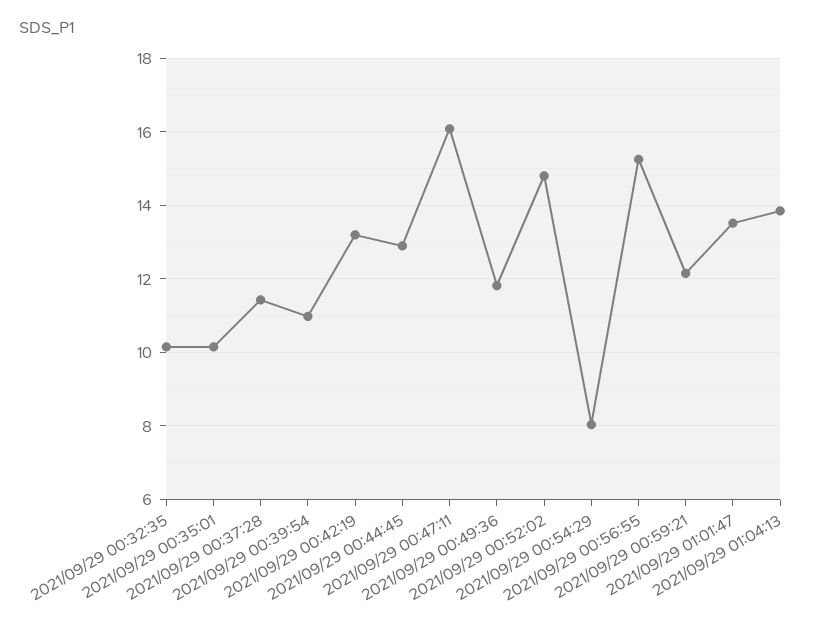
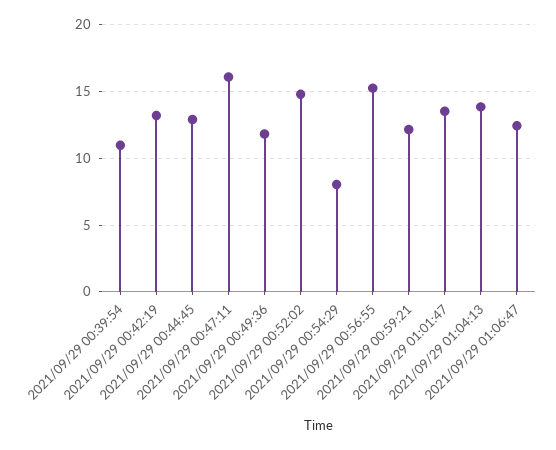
2021/09/29 00:32:35: 10.2 -> none
2021/09/29 00:35:01: 10.2 -> none
2021/09/29 00:37:28: 11.4 -> none
2021/09/29 01:06:47: none -> 12.5

